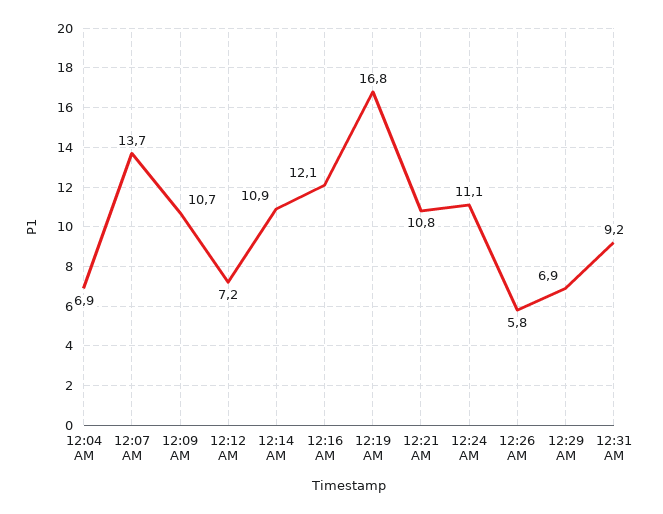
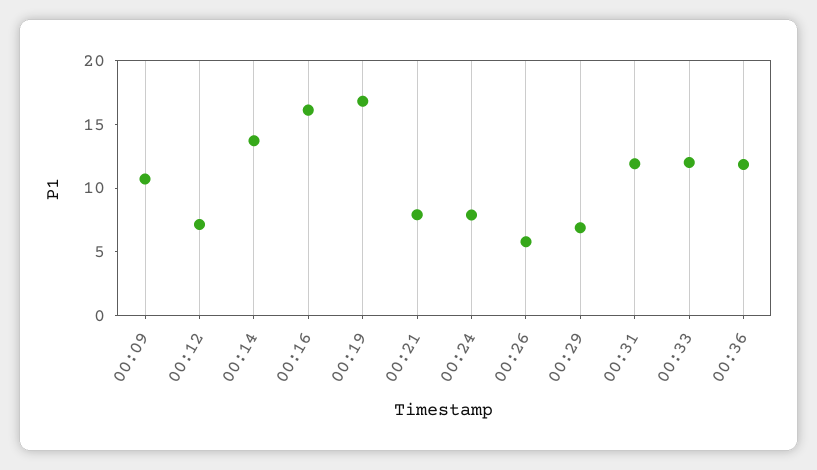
12:04 AM: 6.9 -> none
12:07 AM: 13.7 -> none
12:14 AM: 10.9 -> 14
12:16 AM: 12.1 -> 16
12:21 AM: 10.8 -> 8
12:24 AM: 11.1 -> 8
12:31 AM: 9.2 -> 12
00:33: none -> 12
00:36: none -> 12

